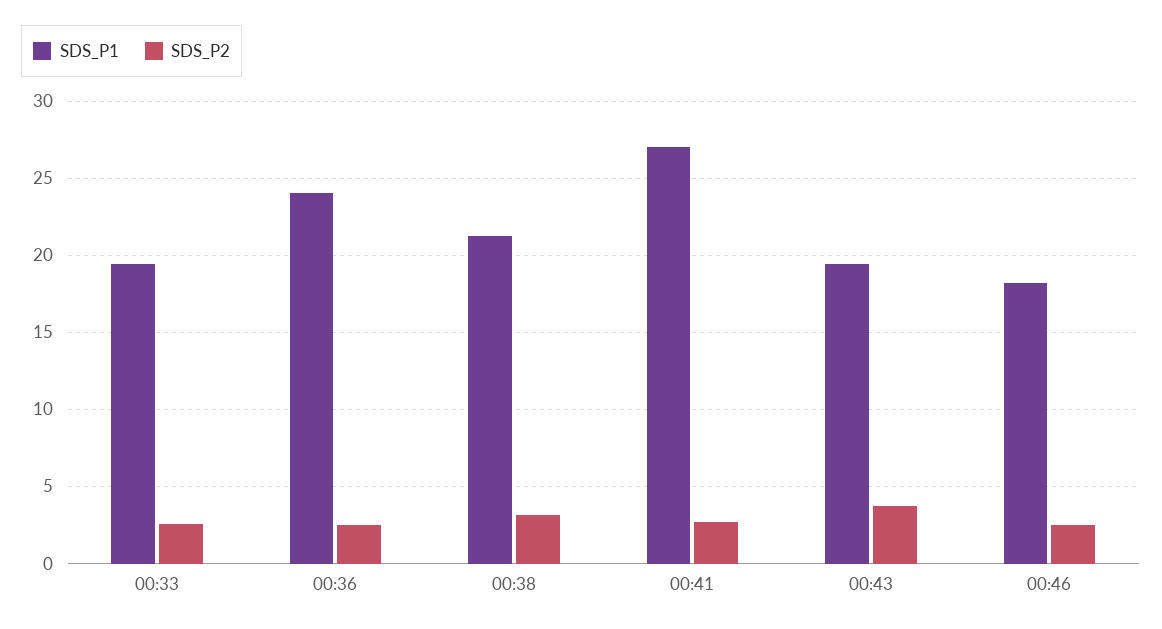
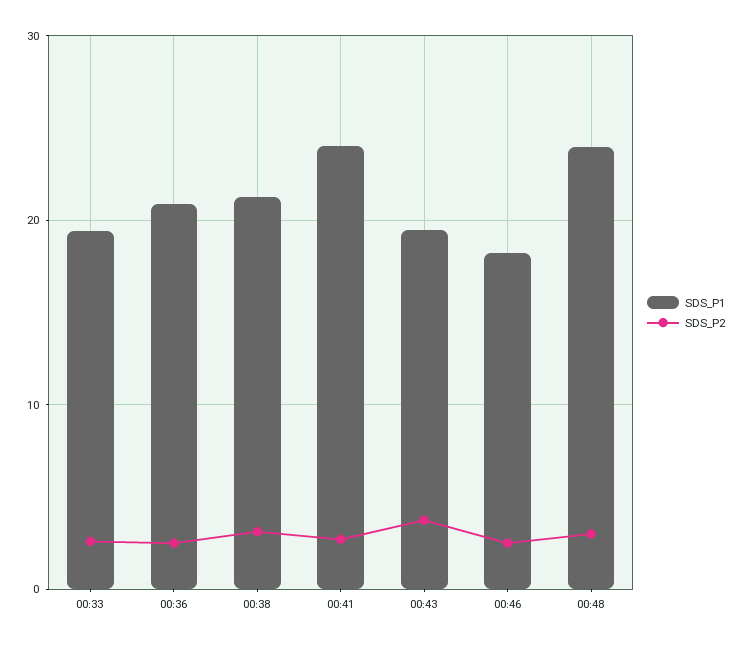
SDS_P1, 00:36: 24 -> 21
SDS_P1, 00:41: 27 -> 24
SDS_P1, 00:48: none -> 24
SDS_P2, 00:48: none -> 3

